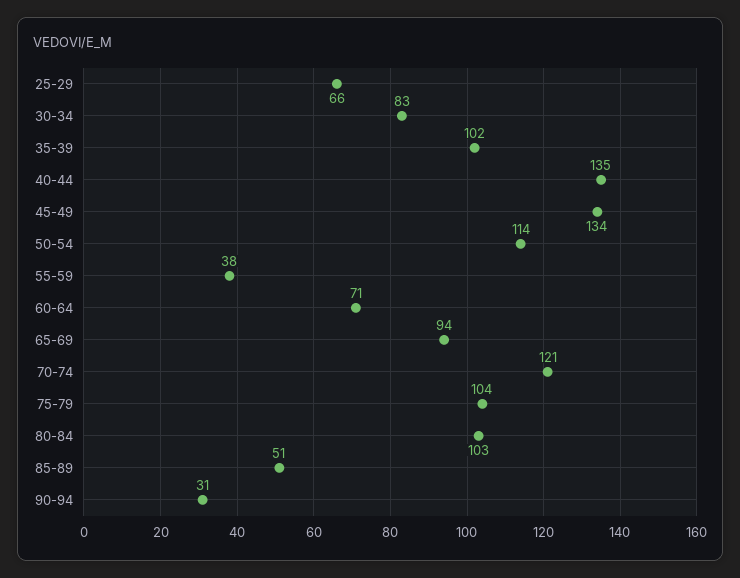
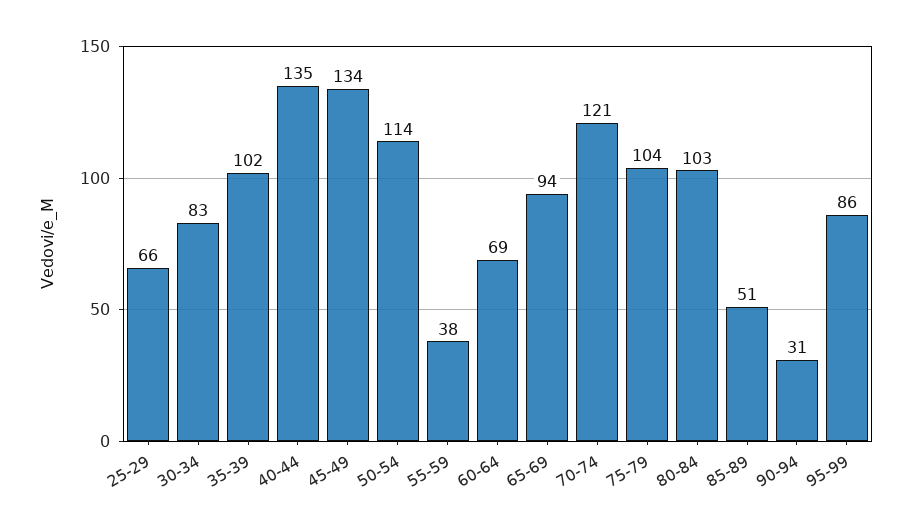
60-64: 71 -> 69
95-99: none -> 86

